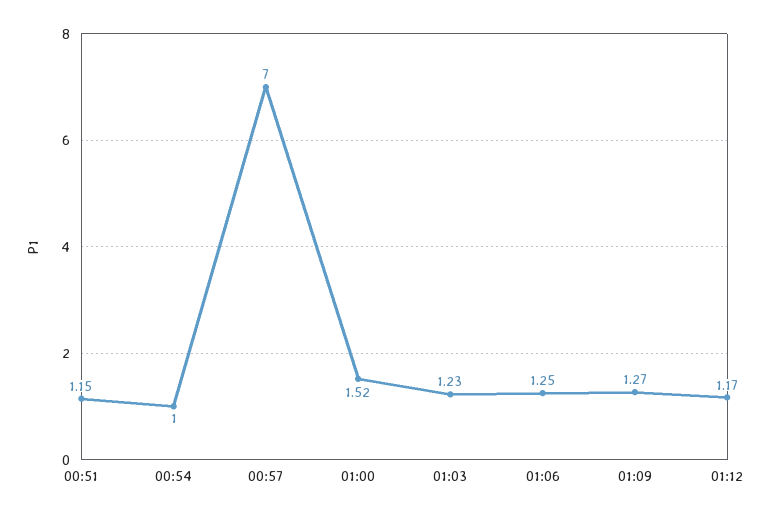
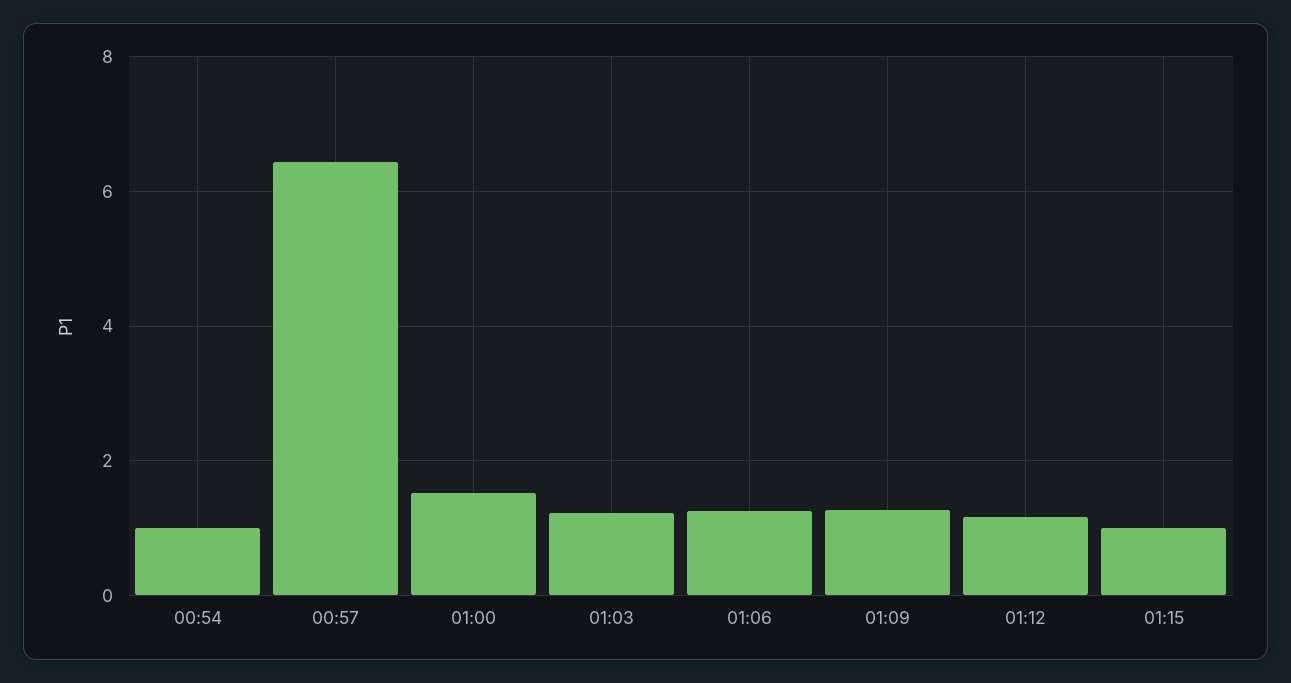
00:51: 1.15 -> none
00:57: 7 -> 6.4
01:15: none -> 1

